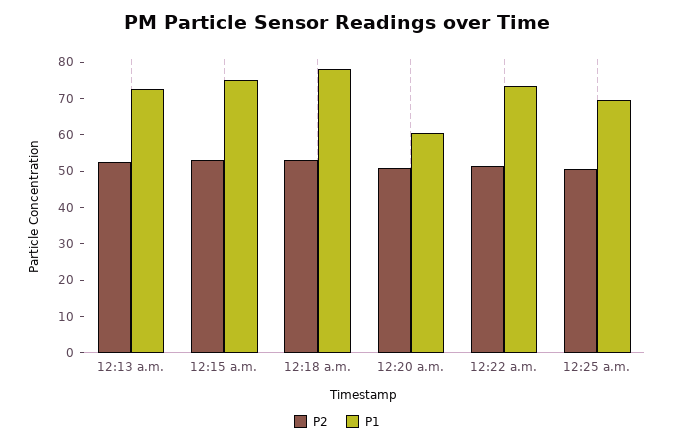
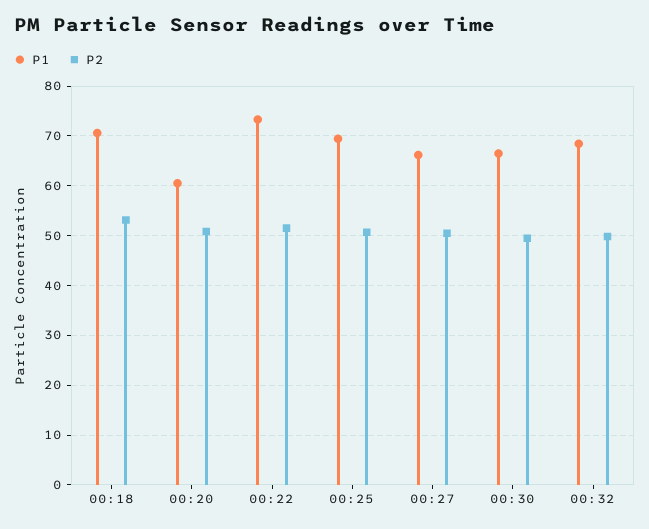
P2, 12:13 a.m.: 52.5 -> none
P1, 12:13 a.m.: 72.5 -> none
P2, 12:15 a.m.: 52.5 -> none
P1, 12:15 a.m.: 75 -> none
P1, 12:18 a.m.: 77.5 -> 70
P1, 00:27: none -> 66
P2, 00:27: none -> 50
P1, 00:30: none -> 66
P2, 00:30: none -> 50
P1, 00:32: none -> 68
P2, 00:32: none -> 50

